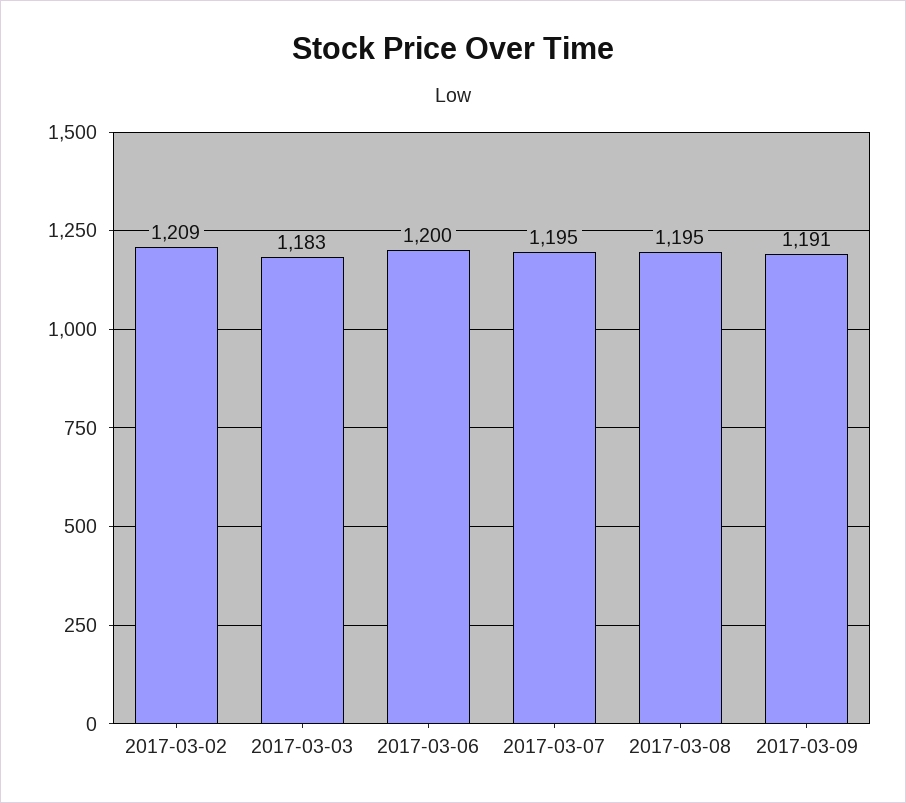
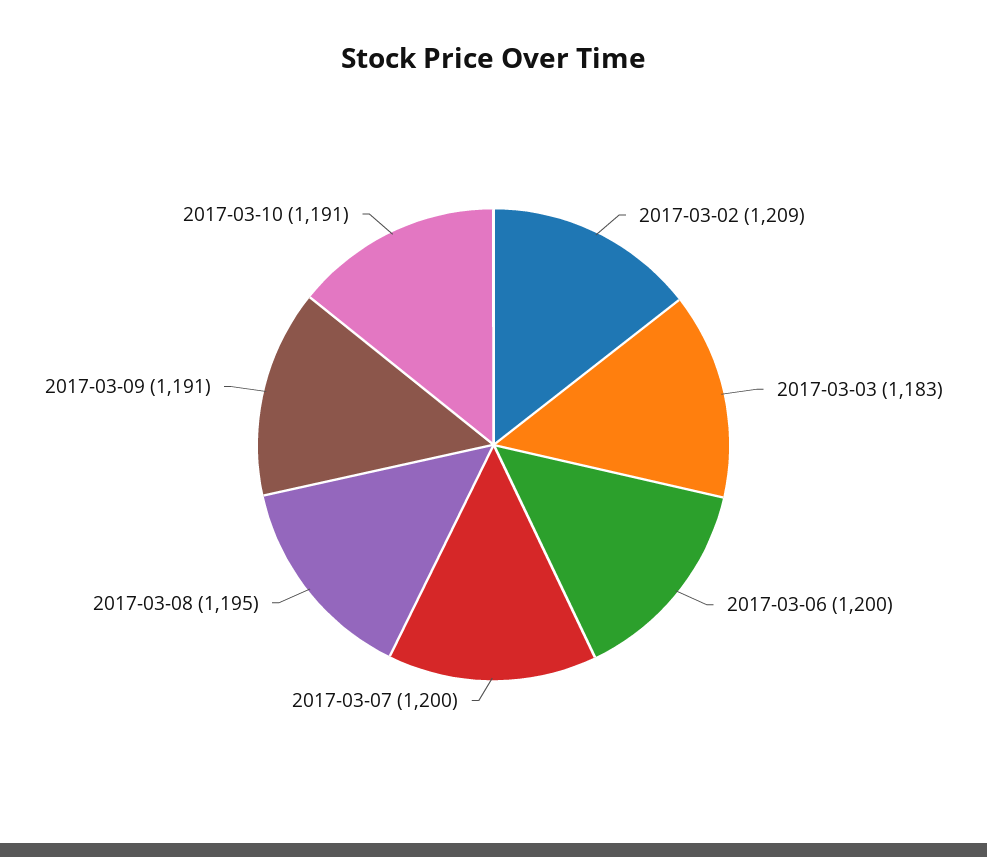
2017-03-07: 1195 -> 1200
2017-03-10: none -> 1191

